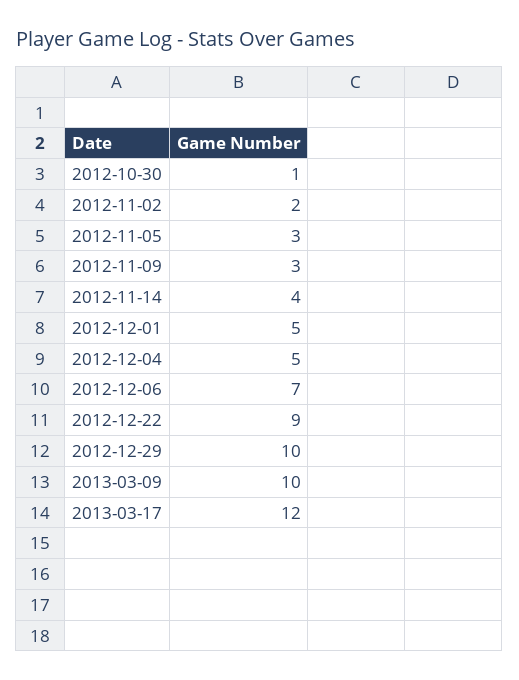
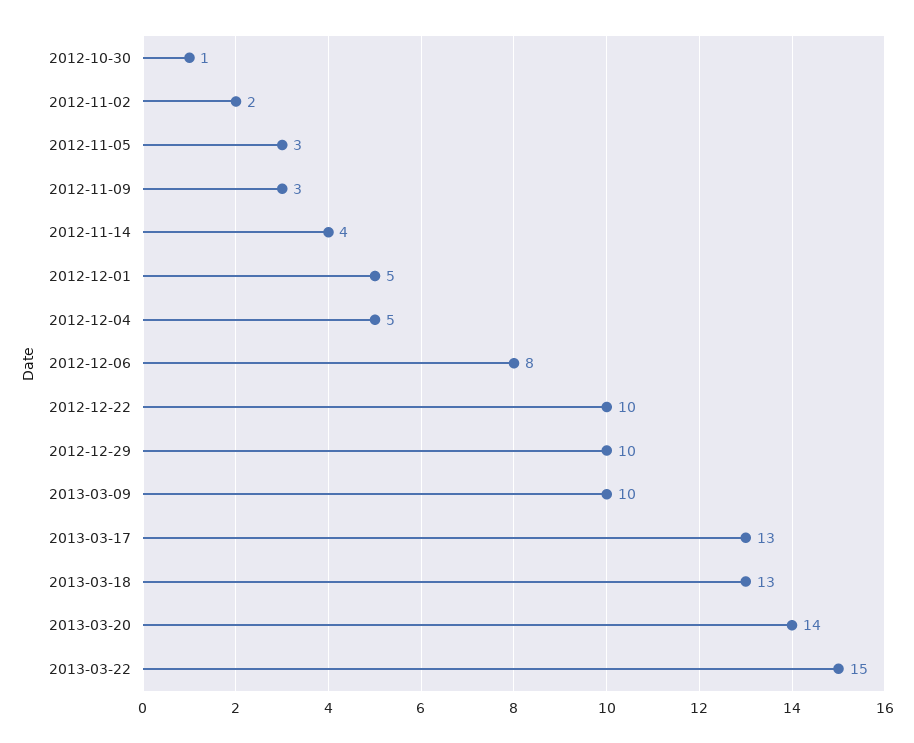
2012-12-06: 7 -> 8
2012-12-22: 9 -> 10
2013-03-17: 12 -> 13
2013-03-18: none -> 13
2013-03-20: none -> 14
2013-03-22: none -> 15

